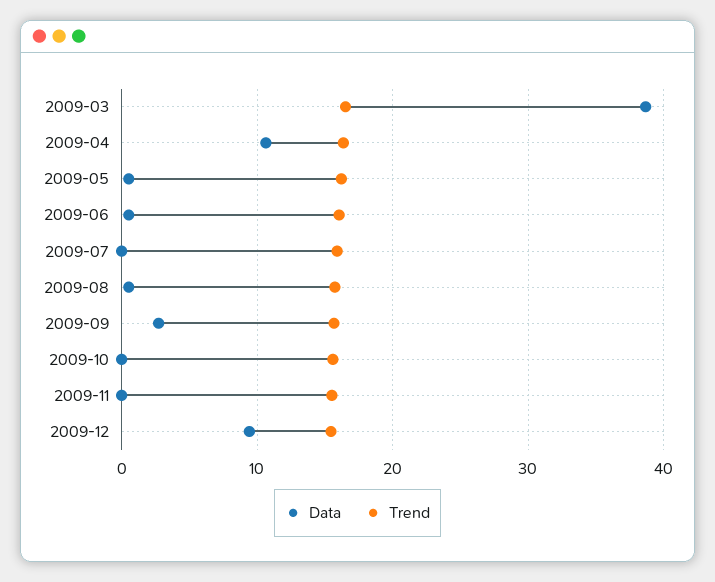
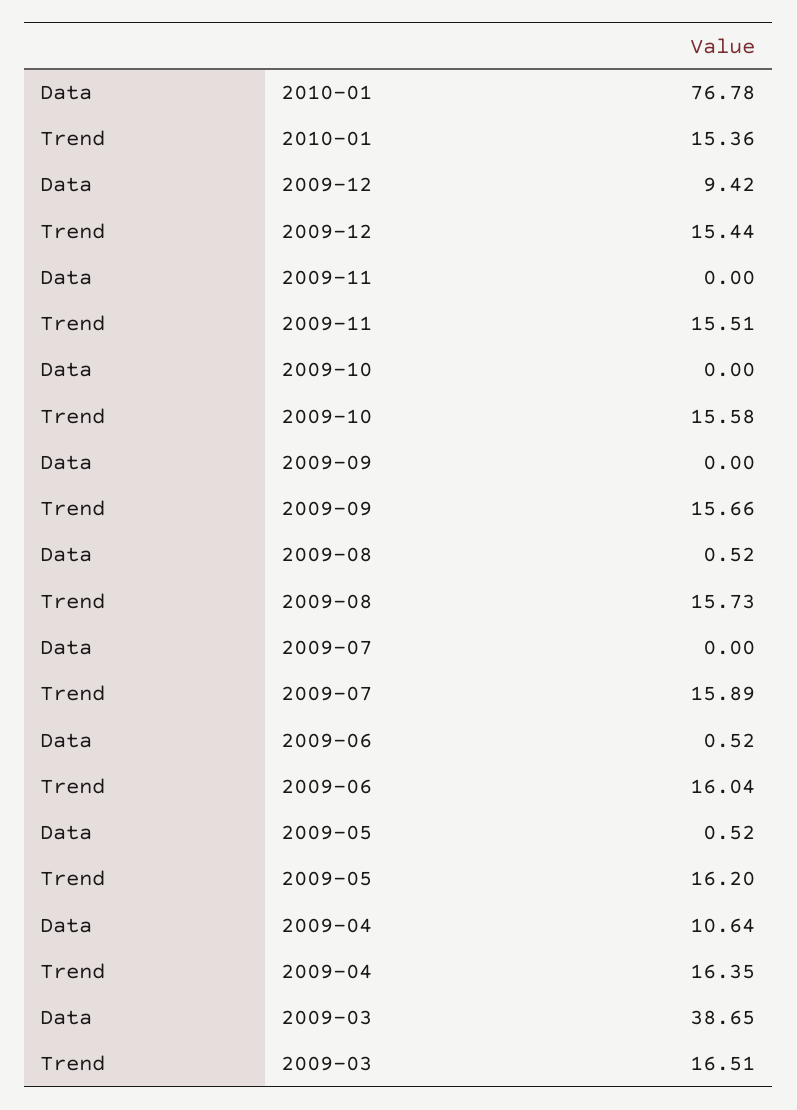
Data, 2009-09: 3 -> 0
Data, 2010-01: none -> 76.78
Trend, 2010-01: none -> 15.36

